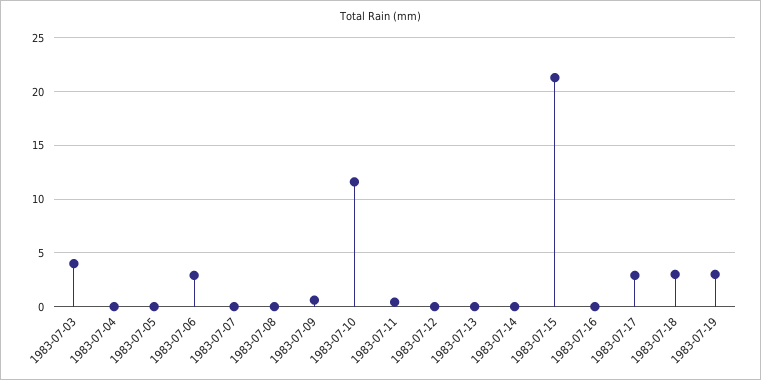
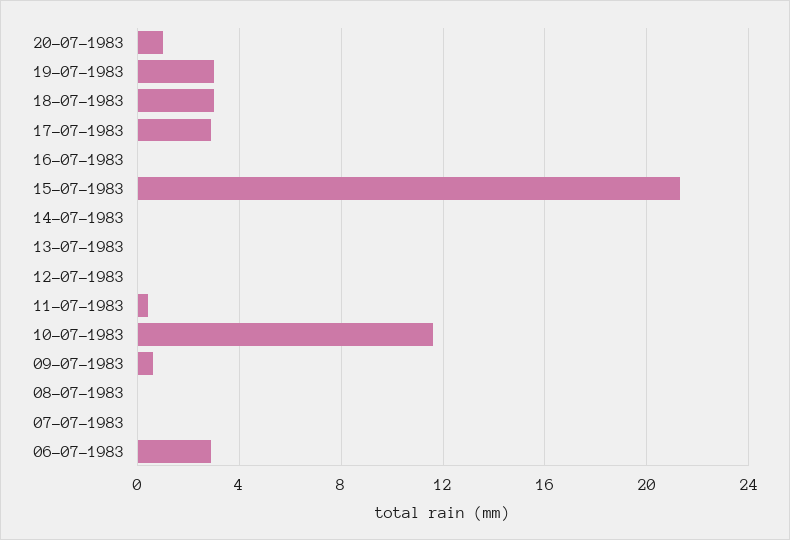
1983-07-03: 4 -> none
1983-07-04: 0 -> none
1983-07-05: 0 -> none
20-07-1983: none -> 1

